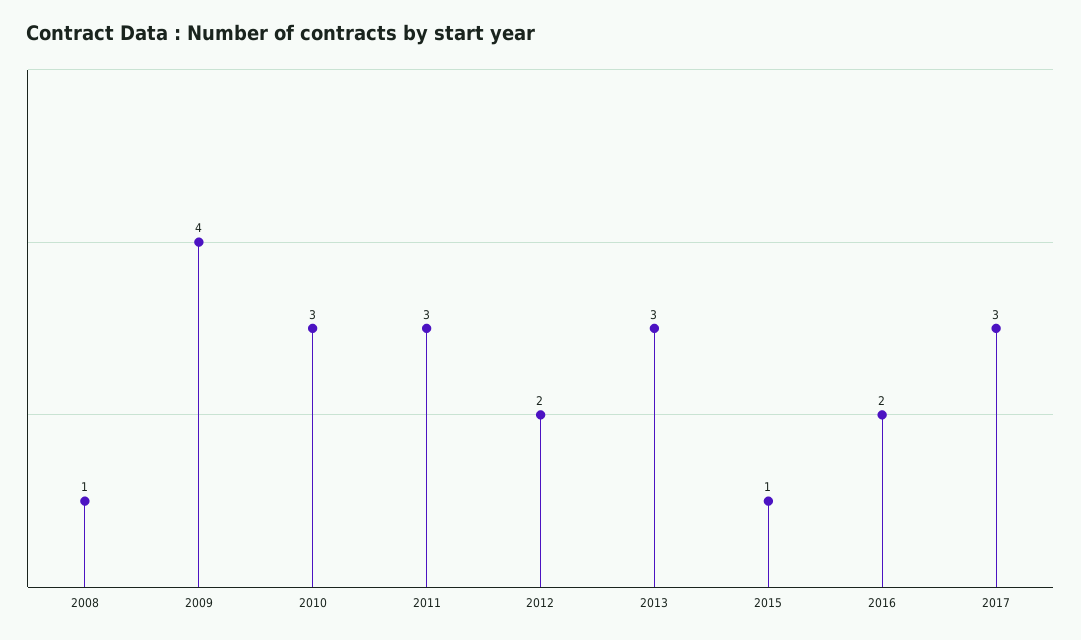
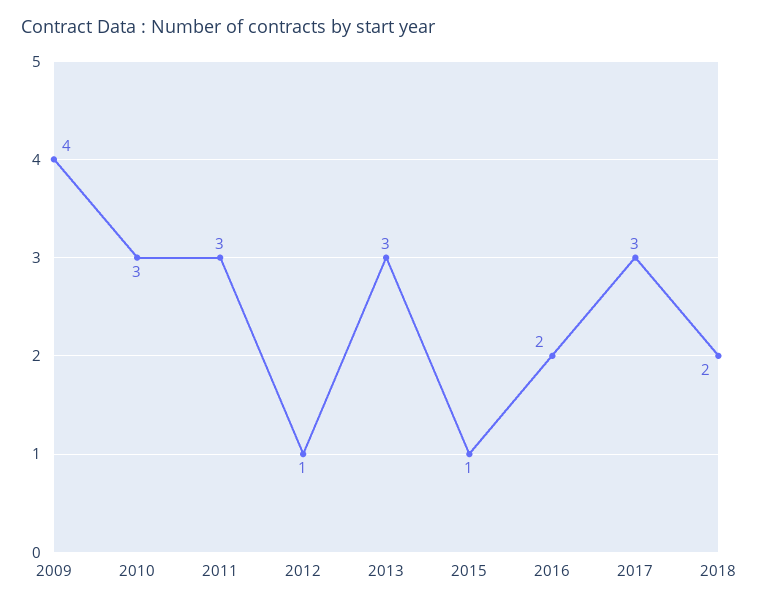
2008: 1 -> none
2012: 2 -> 1
2018: none -> 2

